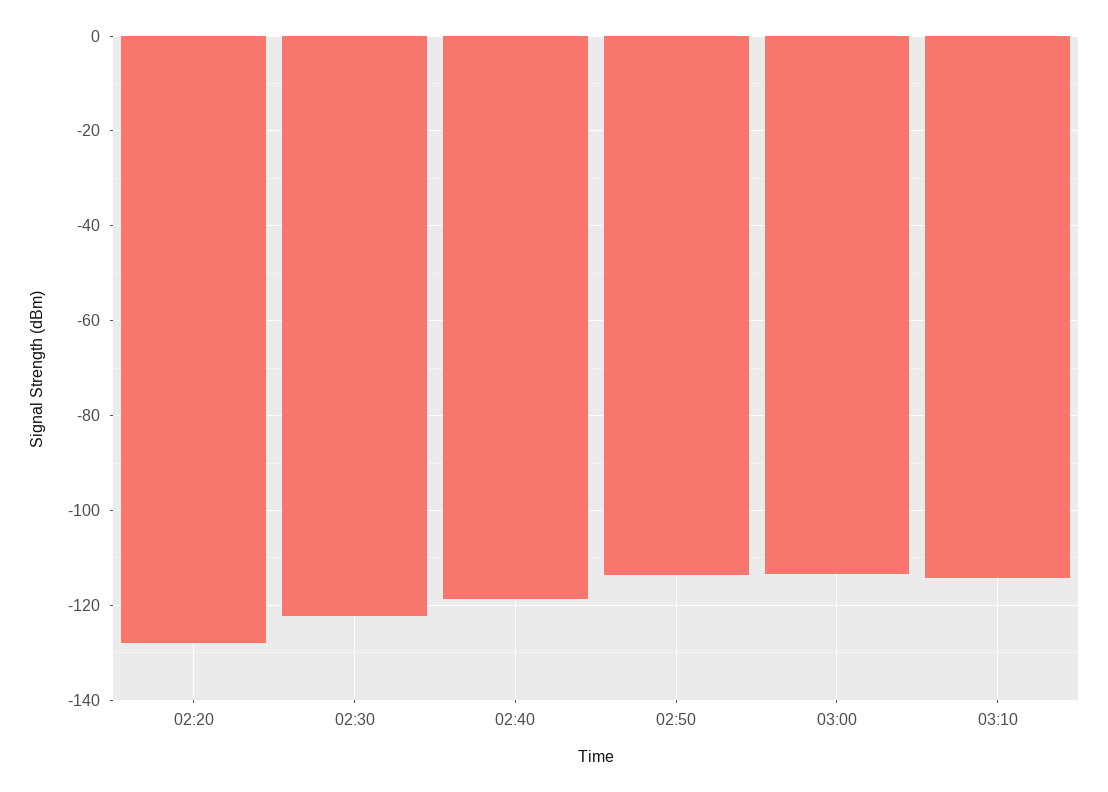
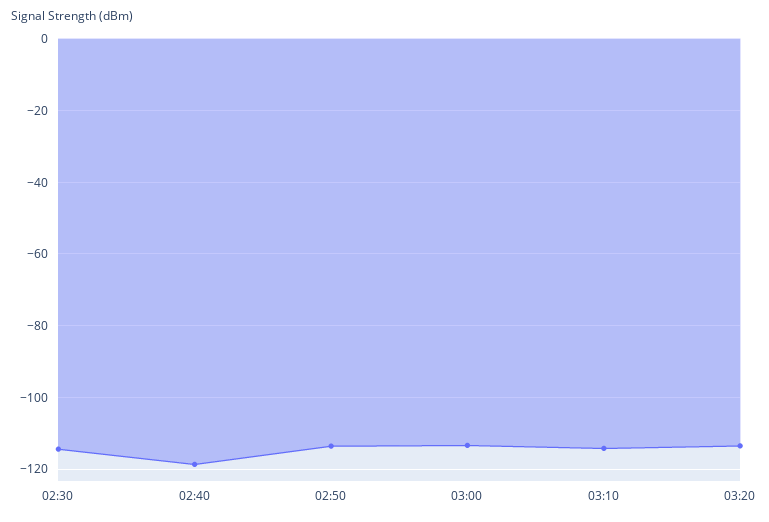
02:20: -128 -> none
02:30: -122 -> -114
03:20: none -> -114

